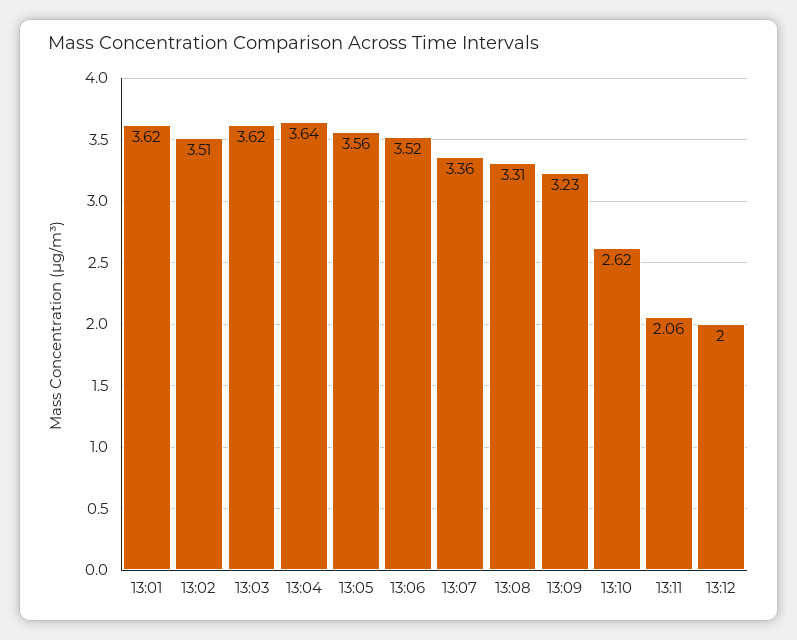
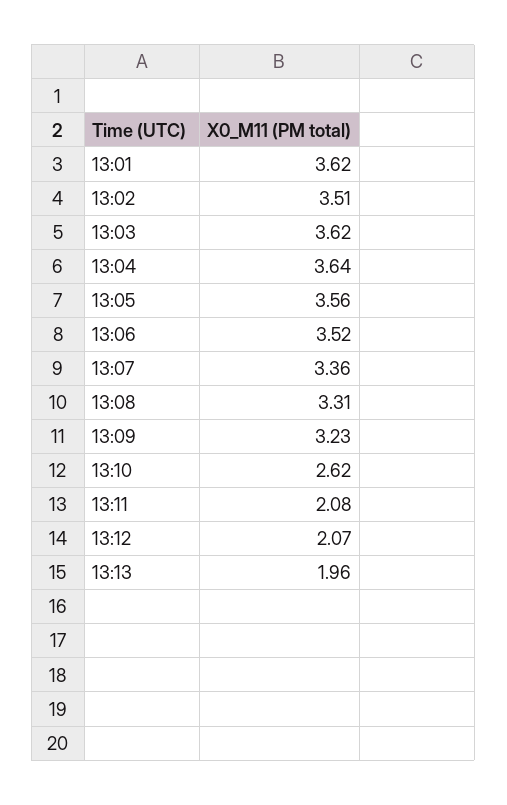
13:11: 2.06 -> 2.08
13:12: 2 -> 2.07
13:13: none -> 1.96

